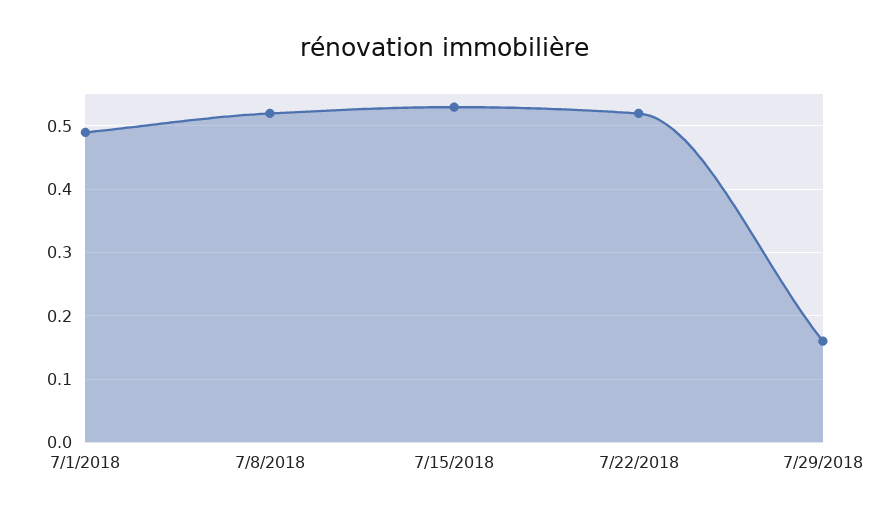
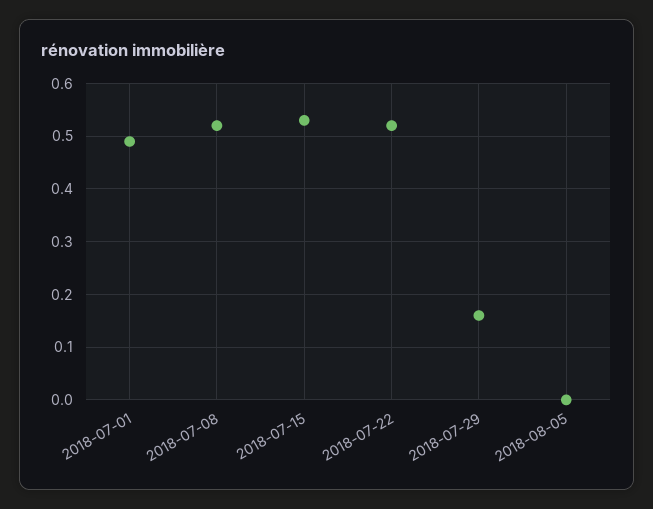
2018-08-05: none -> 0

